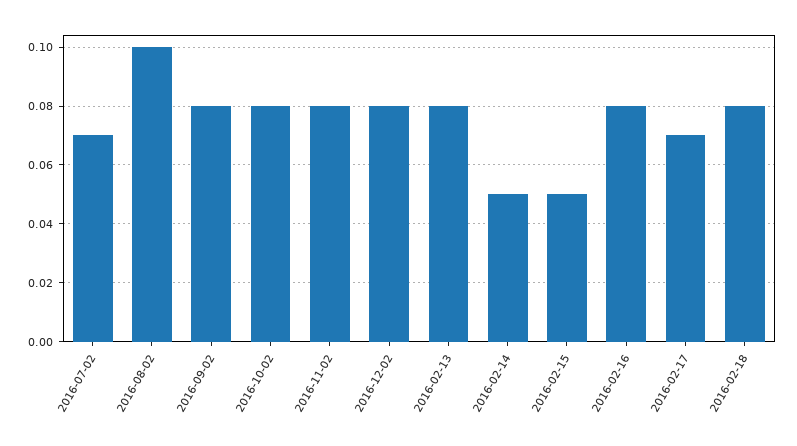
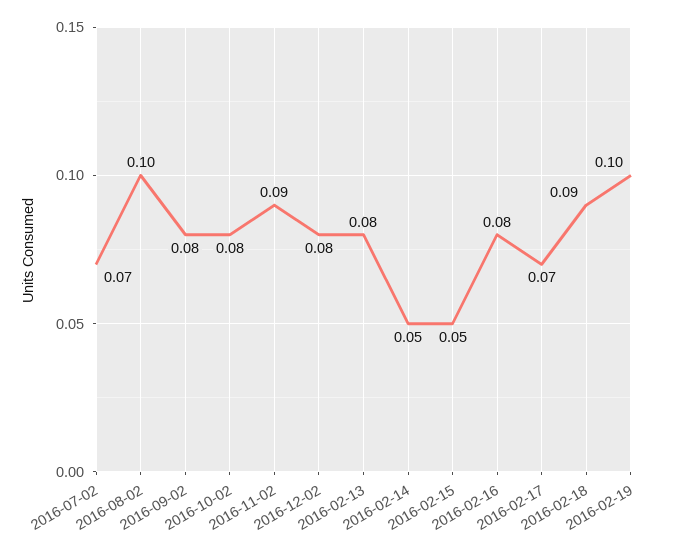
2016-11-02: 0.08 -> 0.09
2016-02-18: 0.08 -> 0.09
2016-02-19: none -> 0.1

